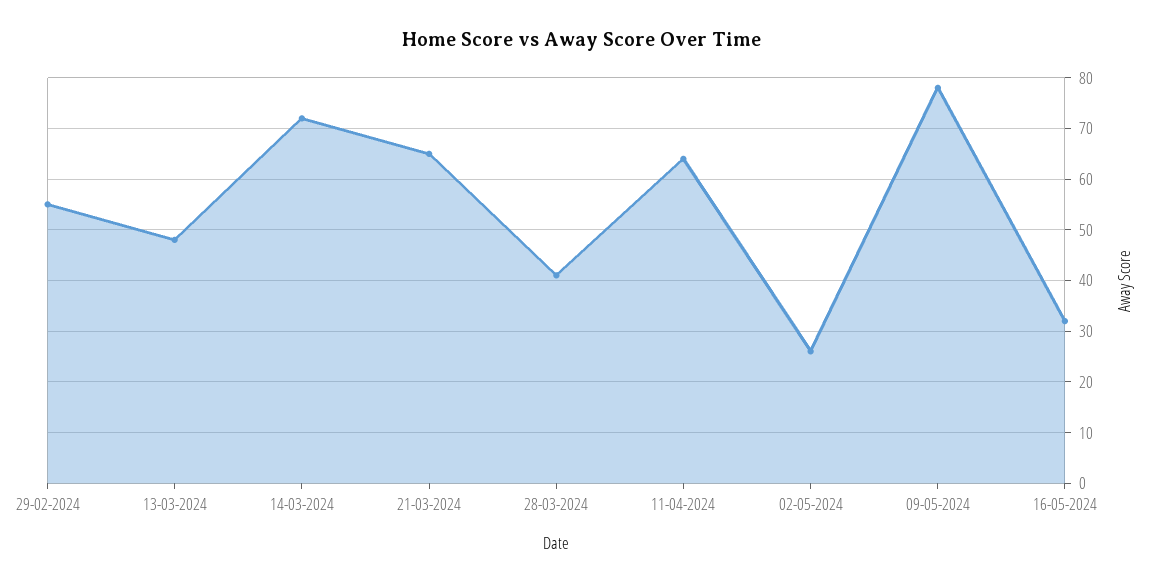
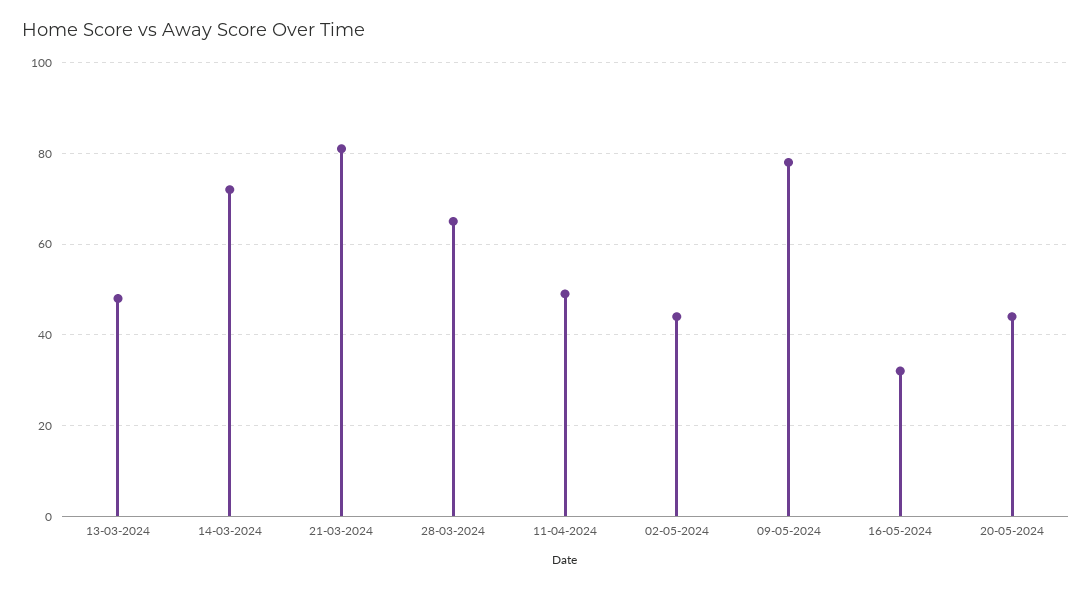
29-02-2024: 55 -> none
21-03-2024: 65 -> 80
28-03-2024: 40 -> 65
11-04-2024: 65 -> 50
02-05-2024: 25 -> 45
20-05-2024: none -> 45

